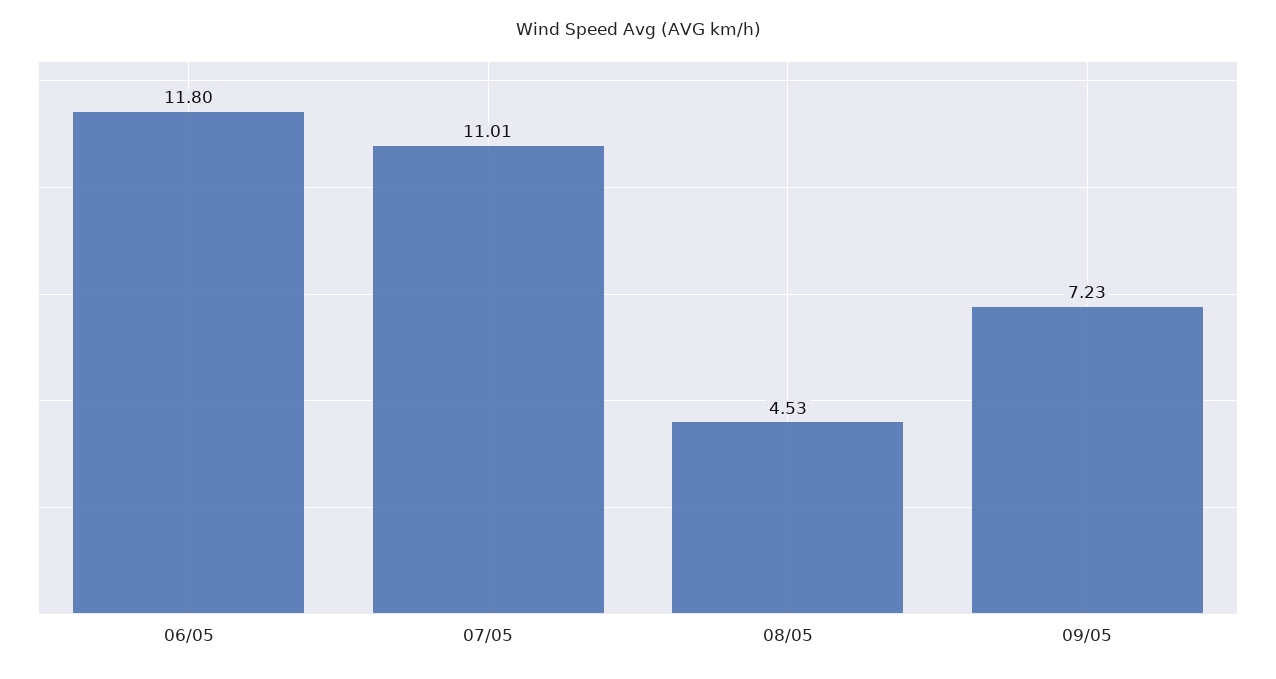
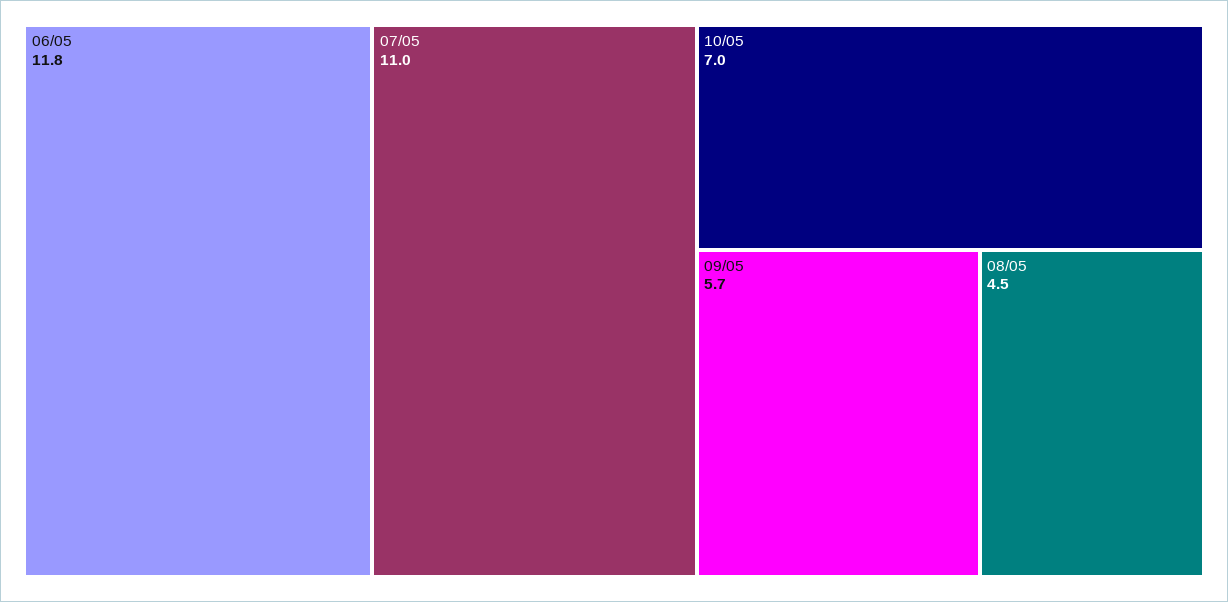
09/05: 7.23 -> 5.7
10/05: none -> 7

